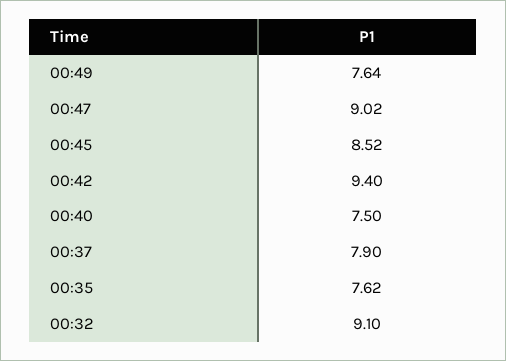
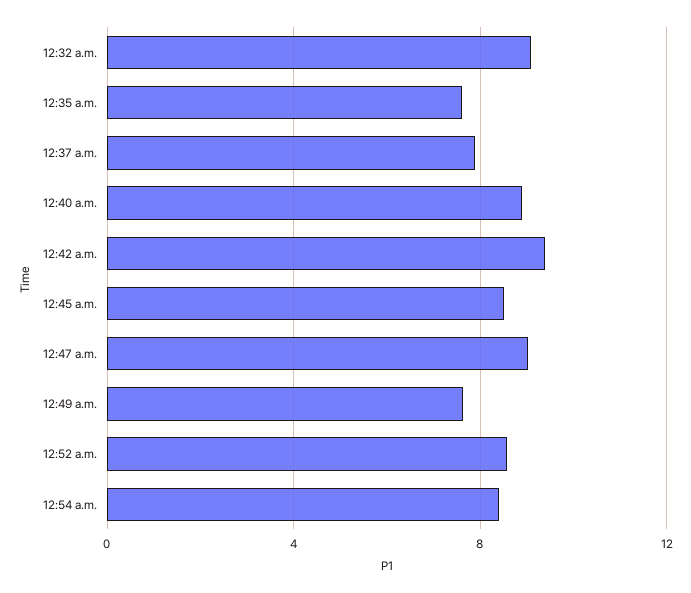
00:40: 7.5 -> 9
12:52 a.m.: none -> 8.5
12:54 a.m.: none -> 8.5

